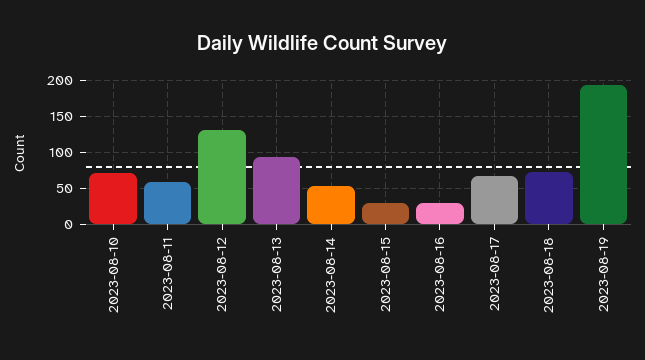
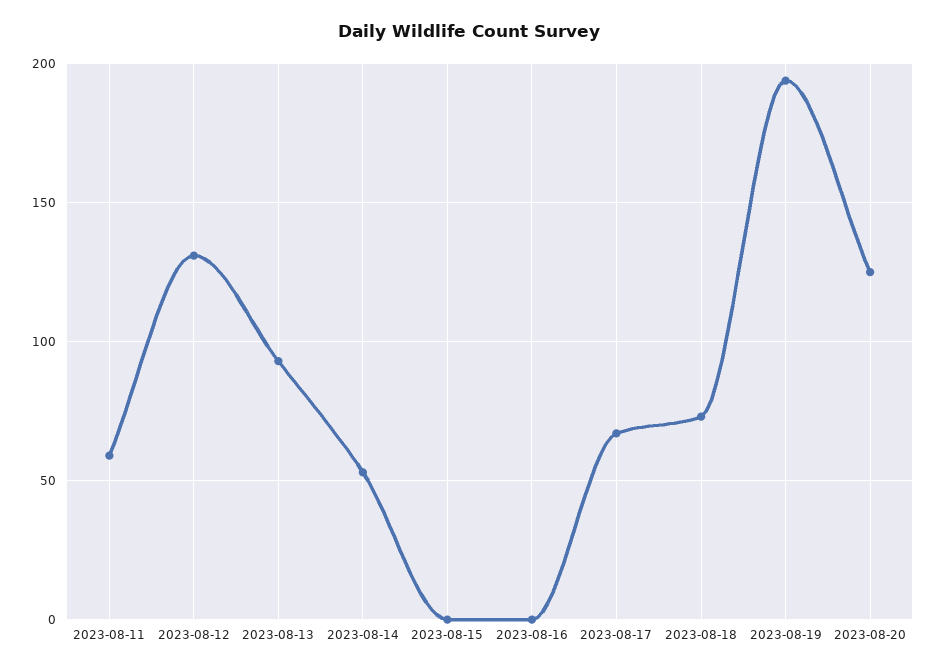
2023-08-10: 70 -> none
2023-08-15: 30 -> 0
2023-08-16: 30 -> 0
2023-08-20: none -> 125

